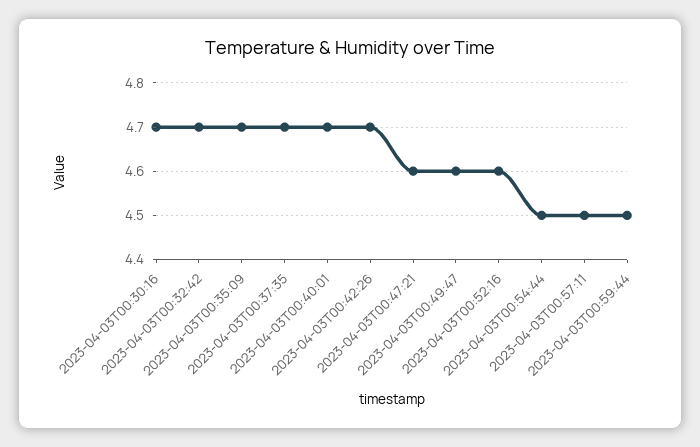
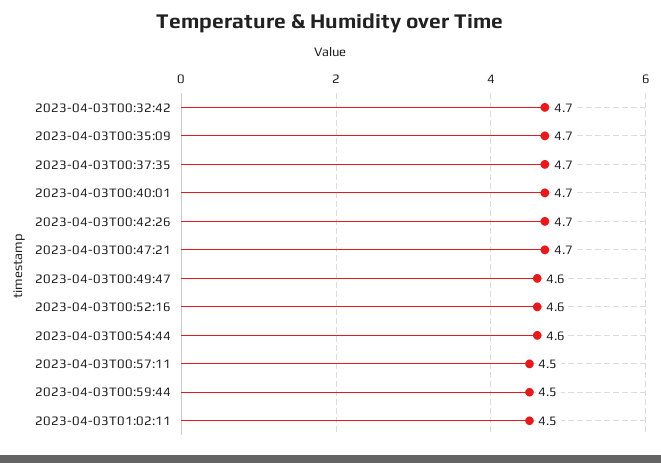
2023-04-03T00:30:16: 4.7 -> none
2023-04-03T00:47:21: 4.6 -> 4.7
2023-04-03T00:54:44: 4.5 -> 4.6
2023-04-03T01:02:11: none -> 4.5

